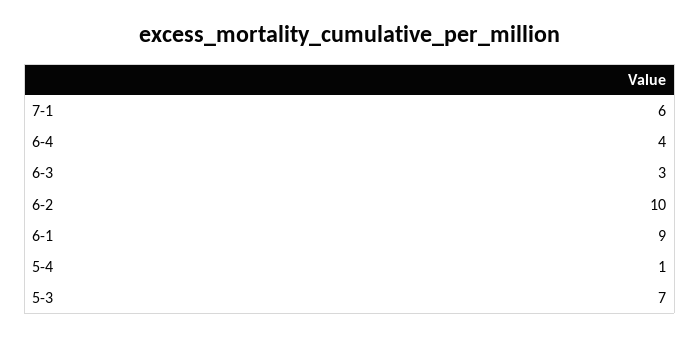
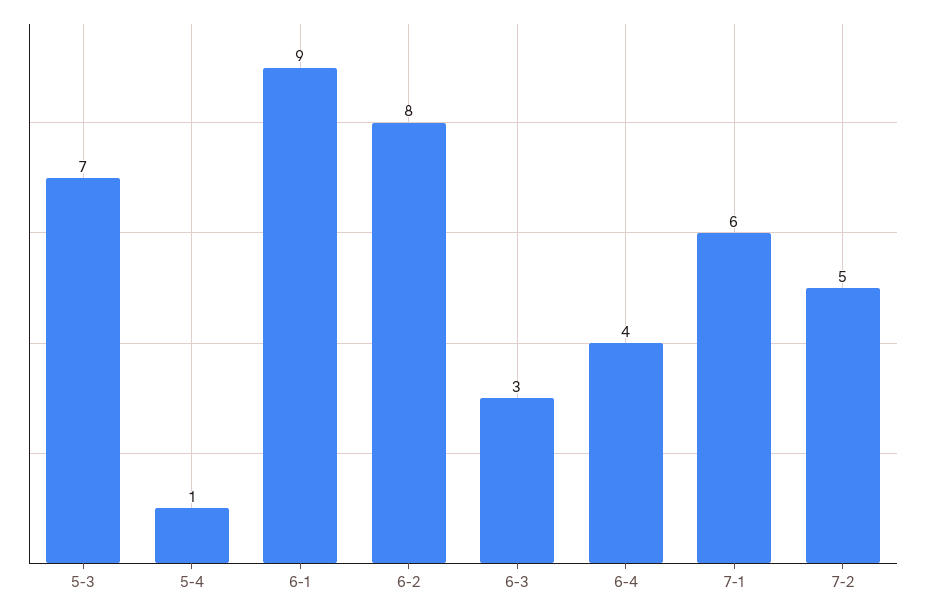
6-2: 10 -> 8
7-2: none -> 5

